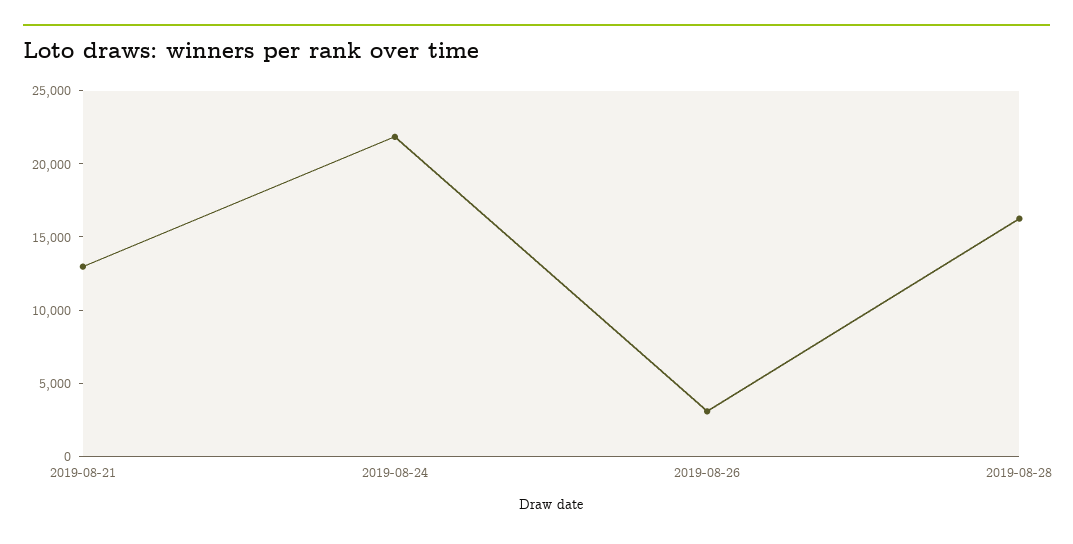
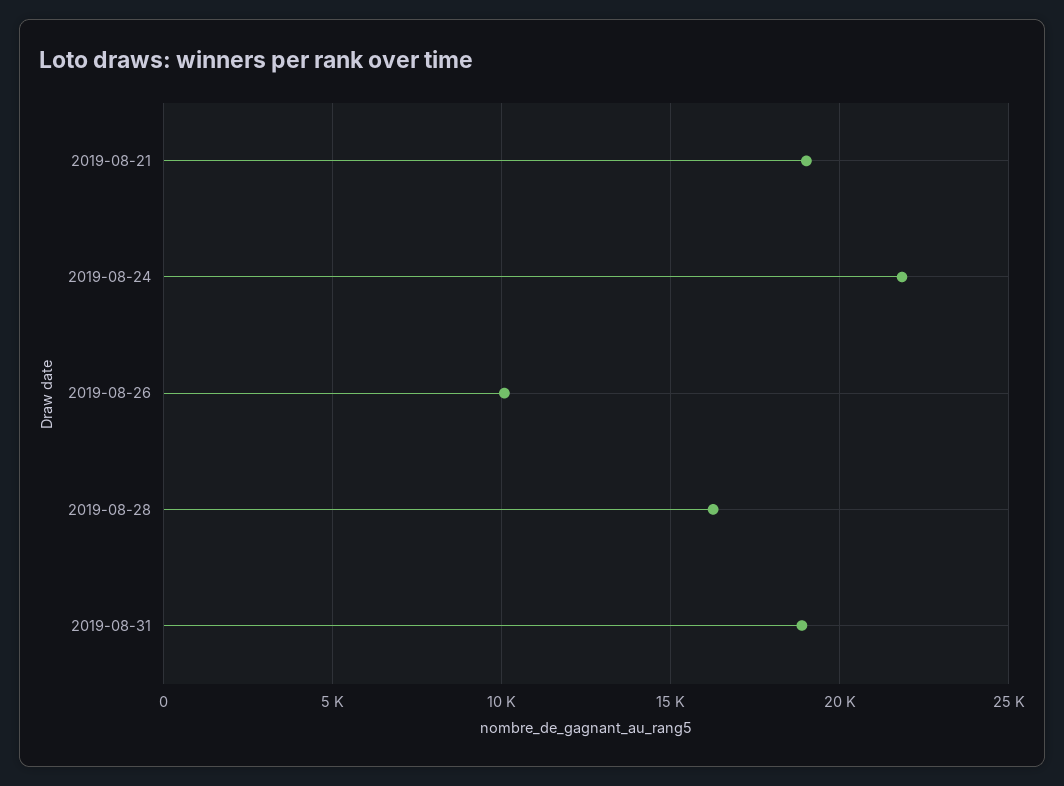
2019-08-21: 13000 -> 19000
2019-08-26: 3000 -> 10000
2019-08-31: none -> 19000

